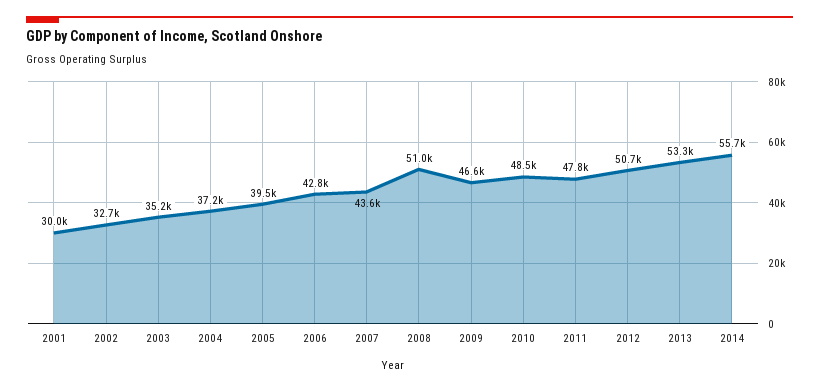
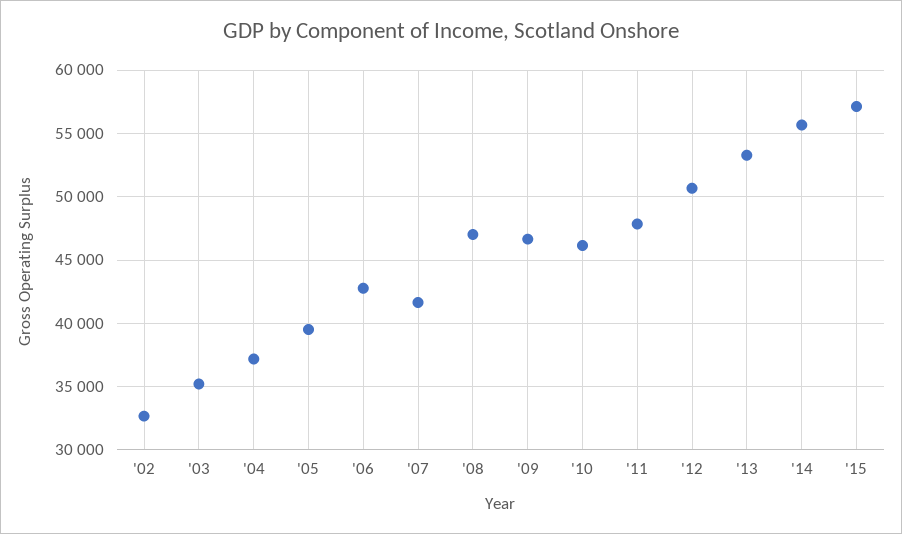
2001: 30000 -> none
2007: 43600 -> 41500
2008: 51000 -> 47000
2010: 48500 -> 46000
'15: none -> 57000

